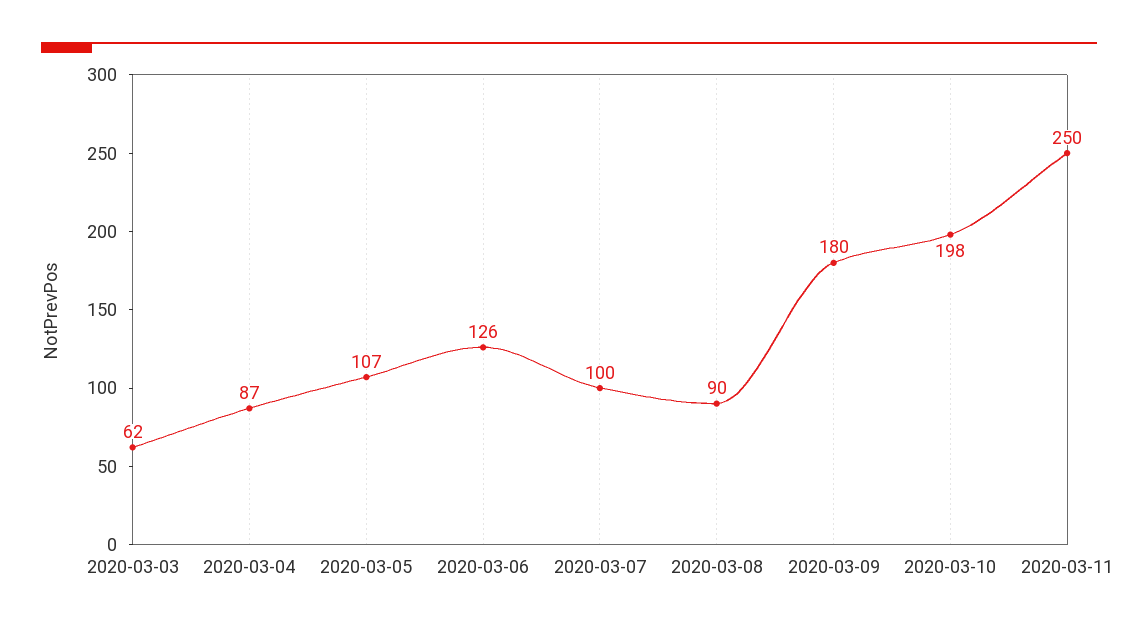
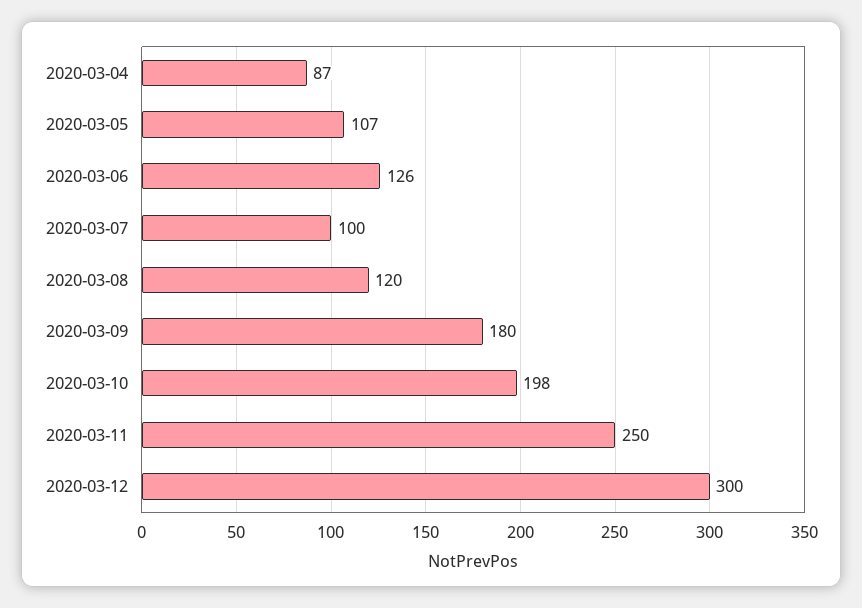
2020-03-03: 62 -> none
2020-03-08: 90 -> 120
2020-03-12: none -> 300

